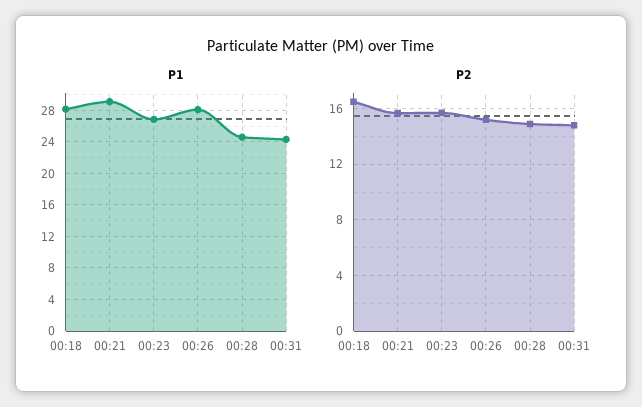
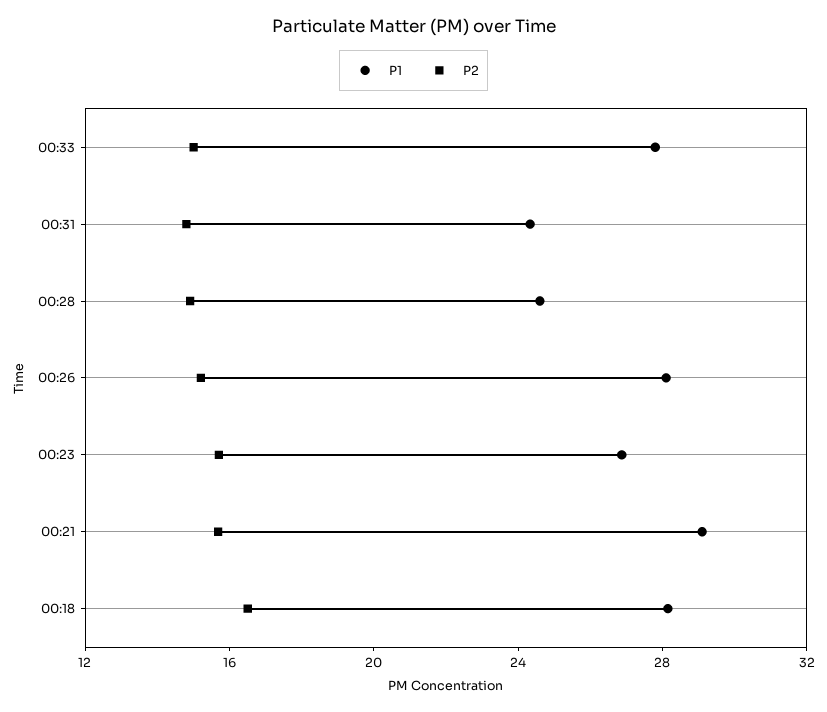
P1, 00:33: none -> 28
P2, 00:33: none -> 15

